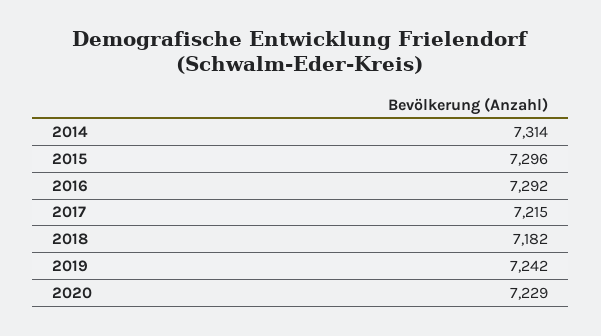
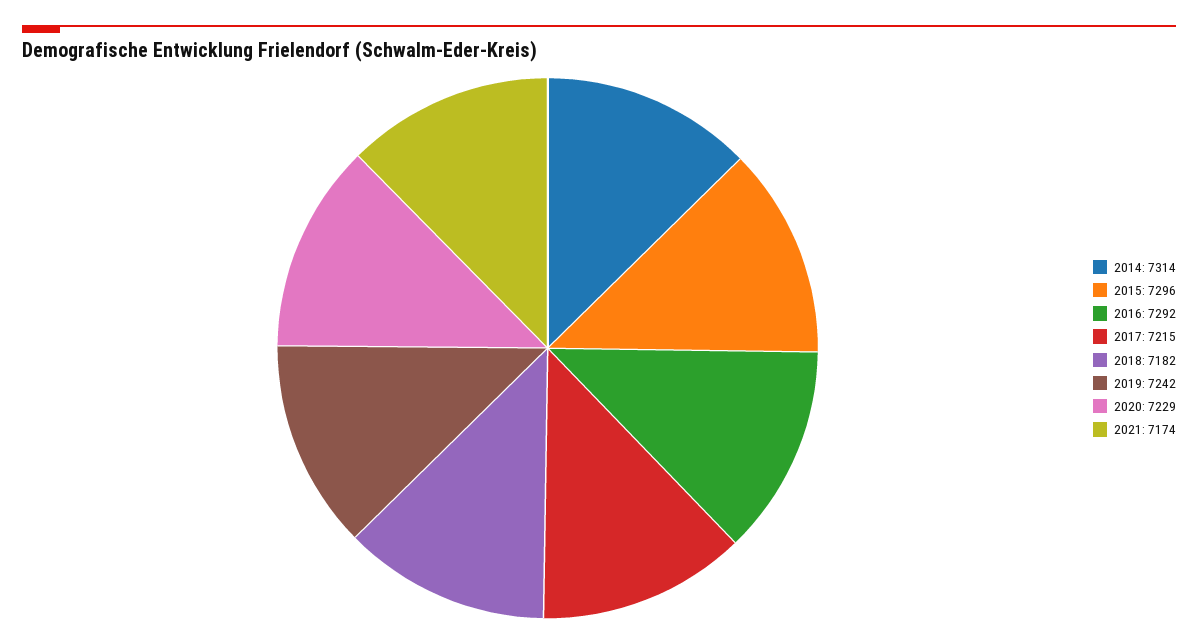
2021: none -> 7174

